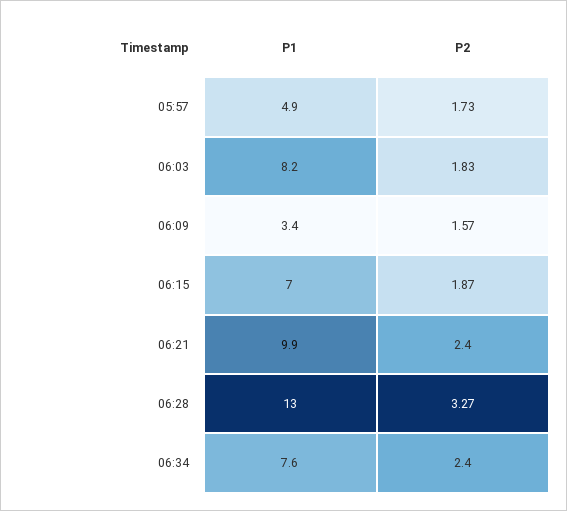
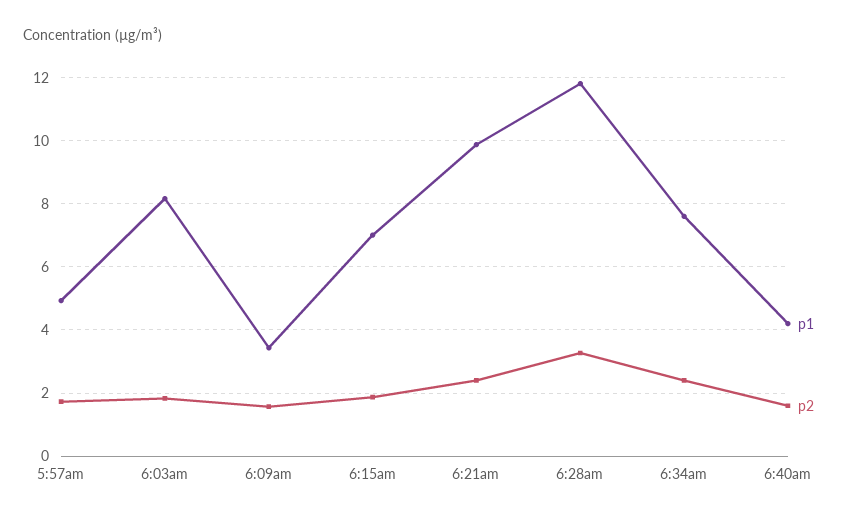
P1, 06:28: 13 -> 11.8
P1, 6:40am: none -> 4.2
P2, 6:40am: none -> 1.6

